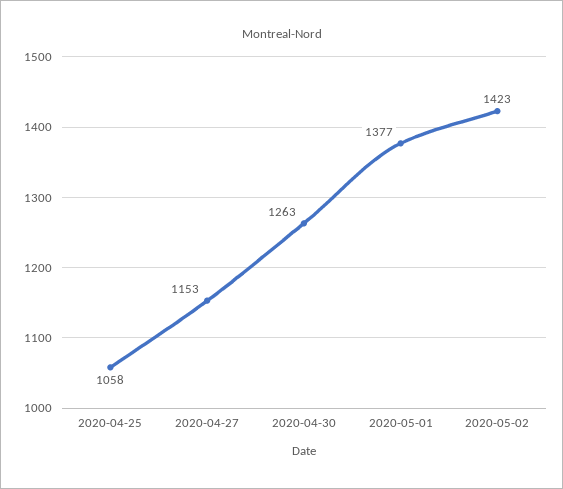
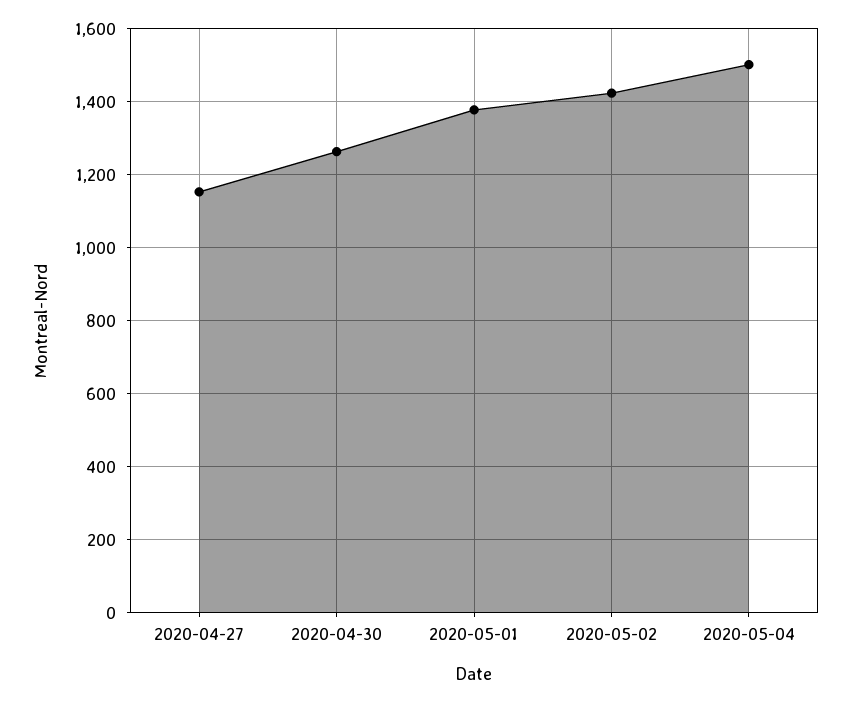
2020-04-25: 1058 -> none
2020-05-04: none -> 1500

